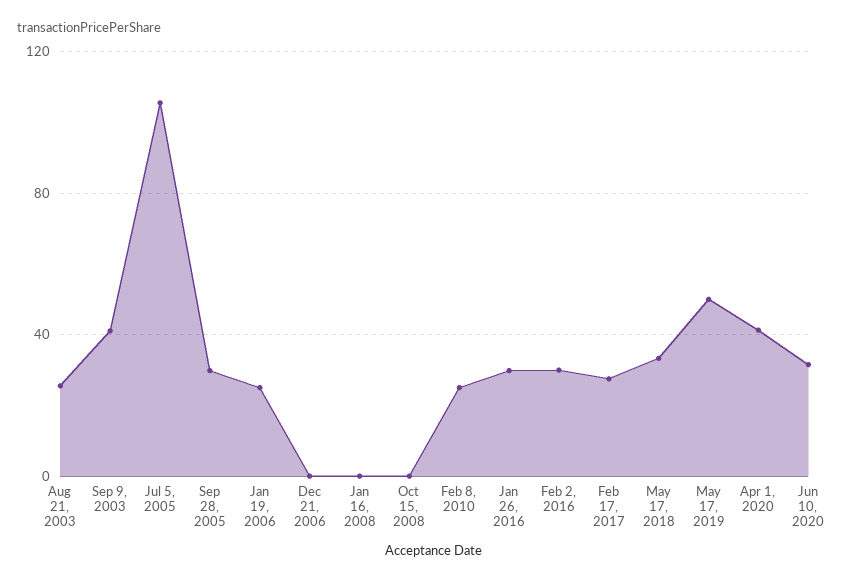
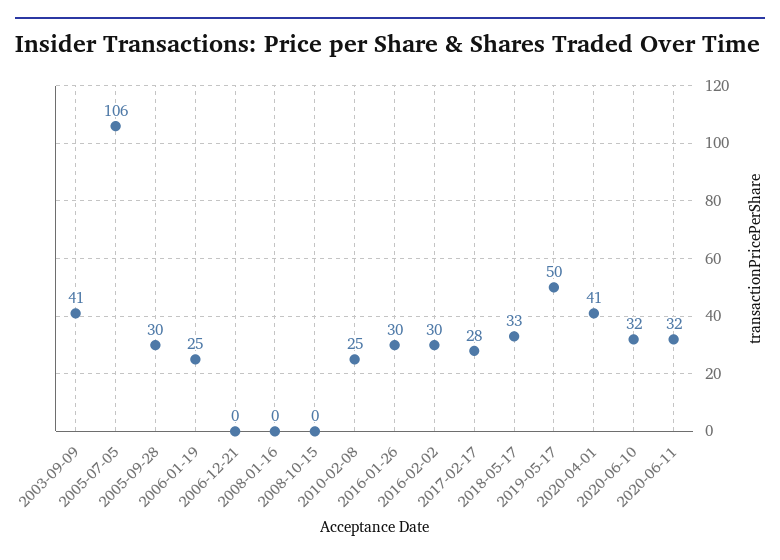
Aug 21, 2003: 25 -> none
2020-06-11: none -> 32

